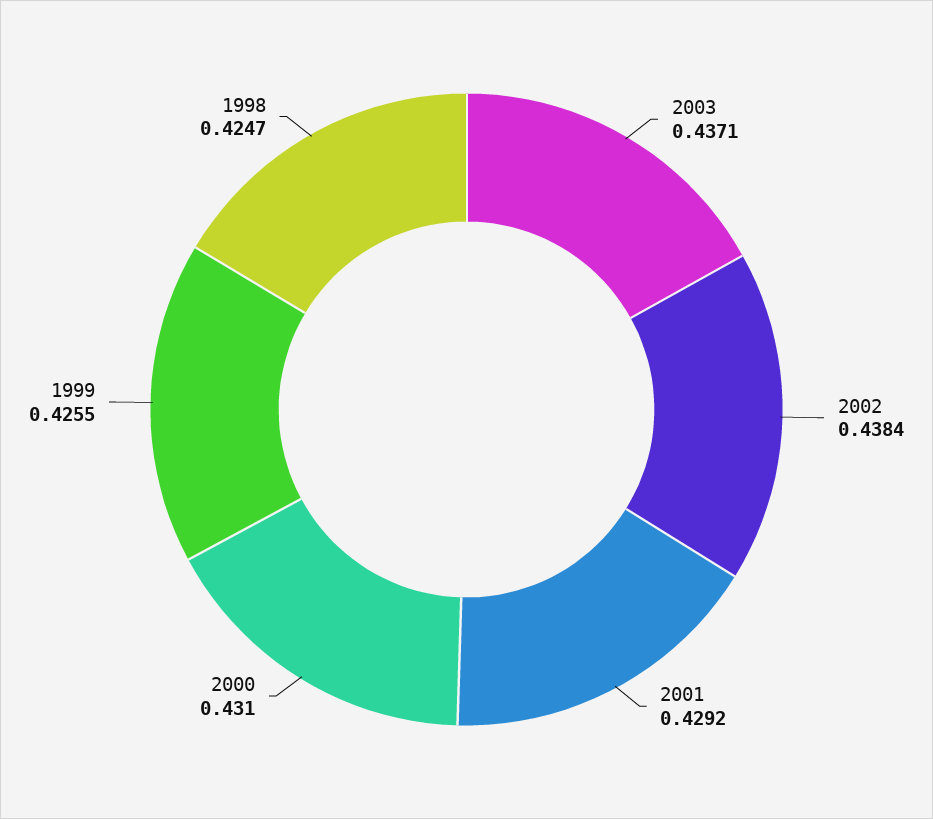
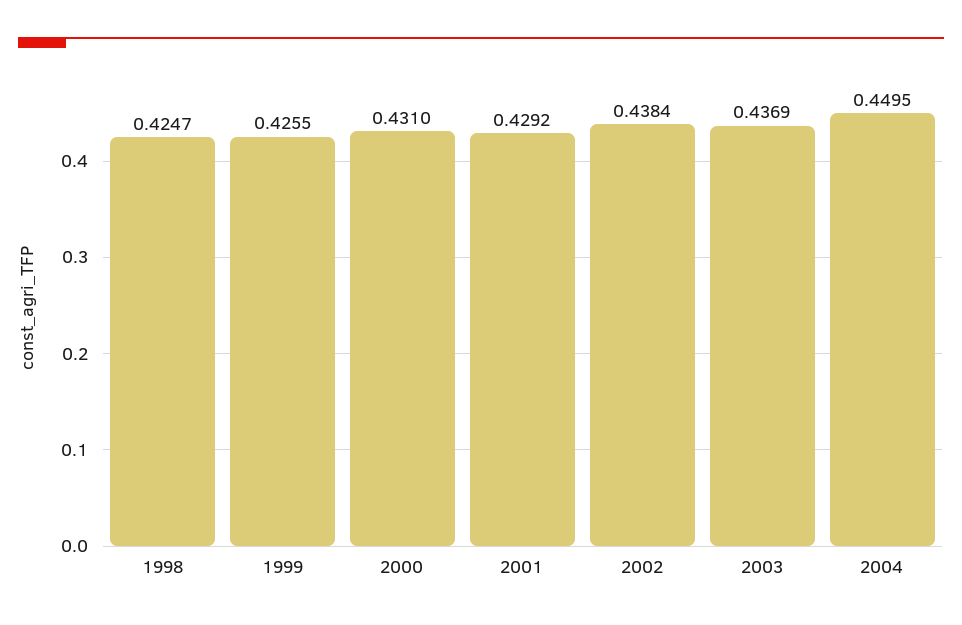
2003: 0.4371 -> 0.4369
2004: none -> 0.4495

